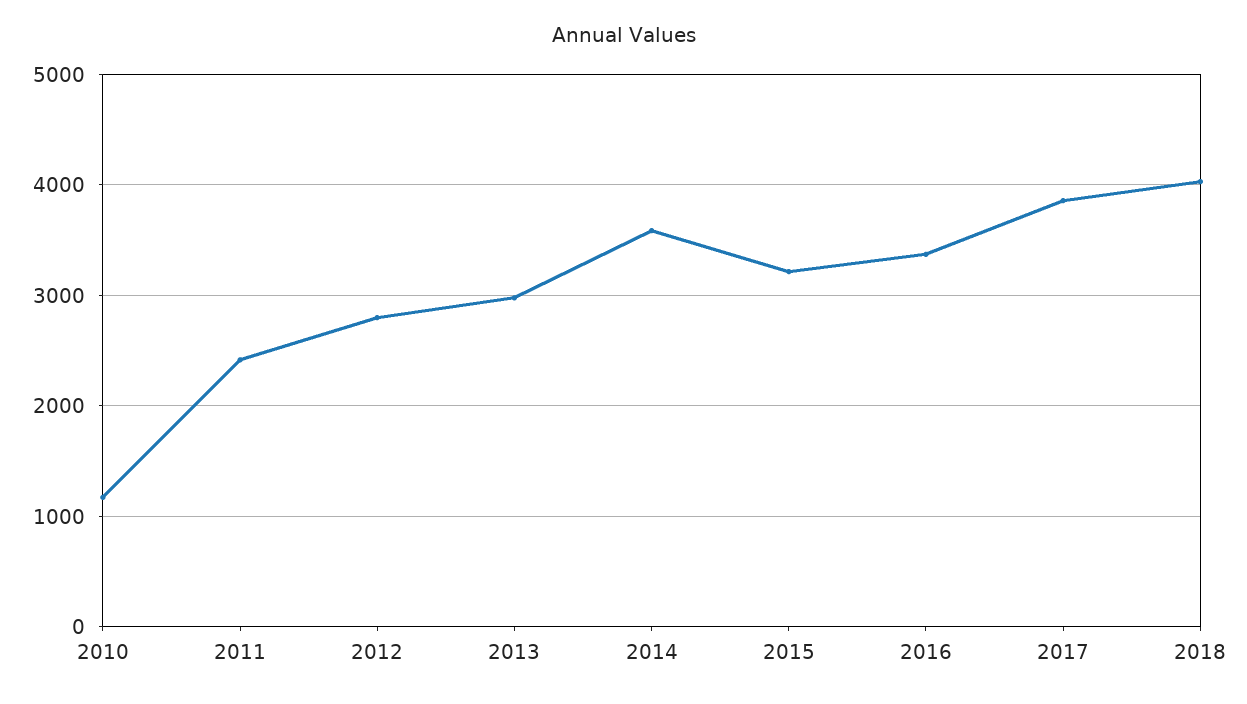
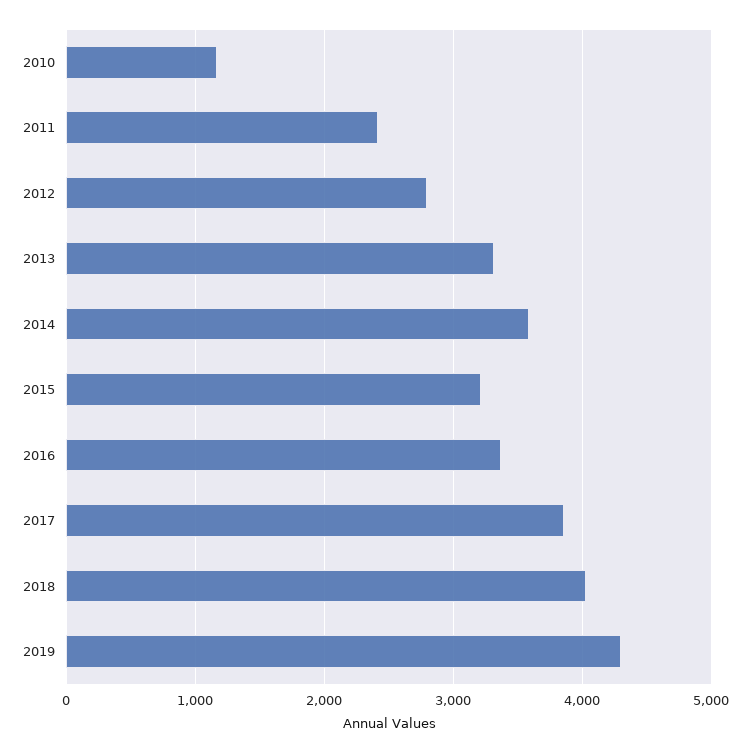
2013: 3000 -> 3300
2019: none -> 4300

